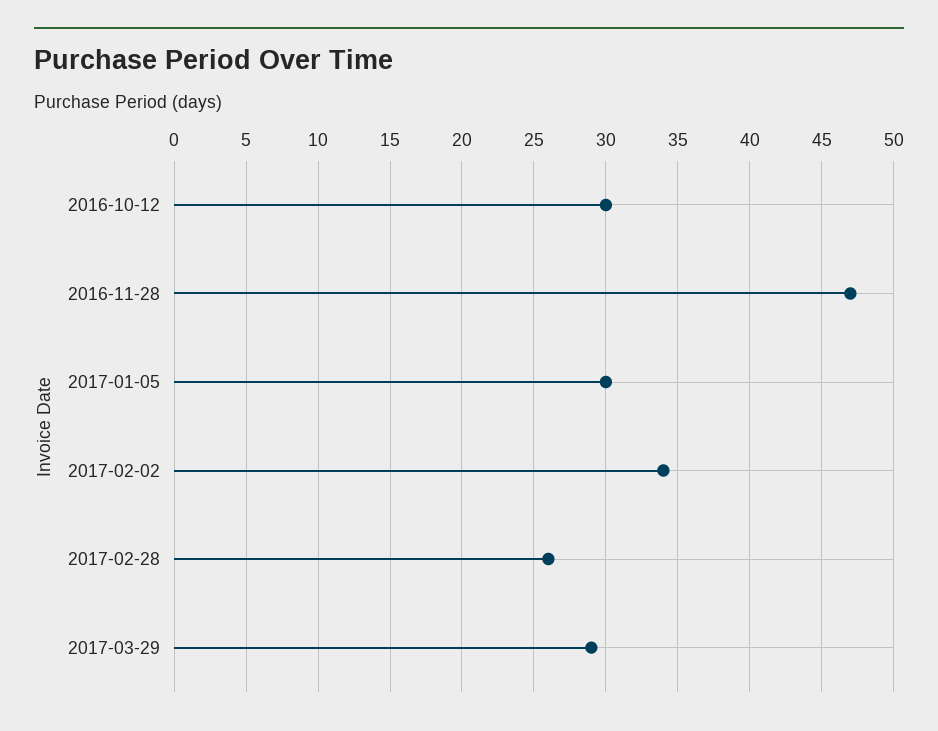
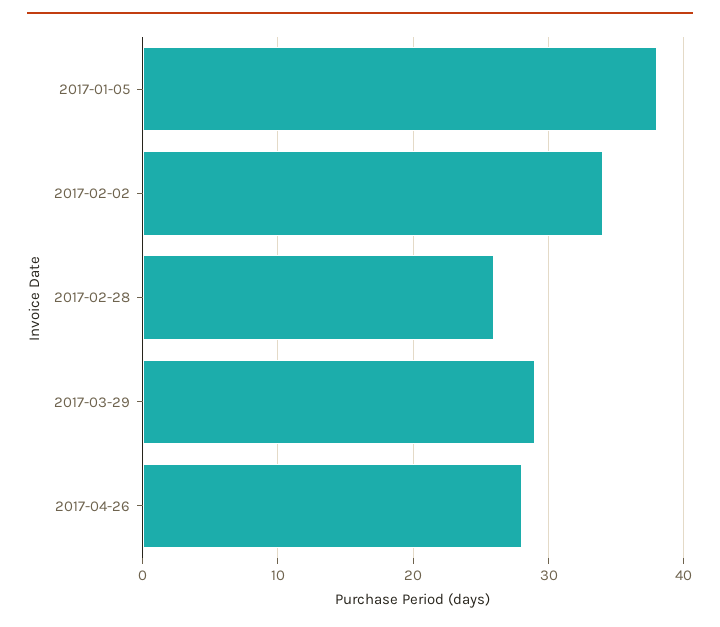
2016-10-12: 30 -> none
2016-11-28: 47 -> none
2017-01-05: 30 -> 38
2017-04-26: none -> 28

